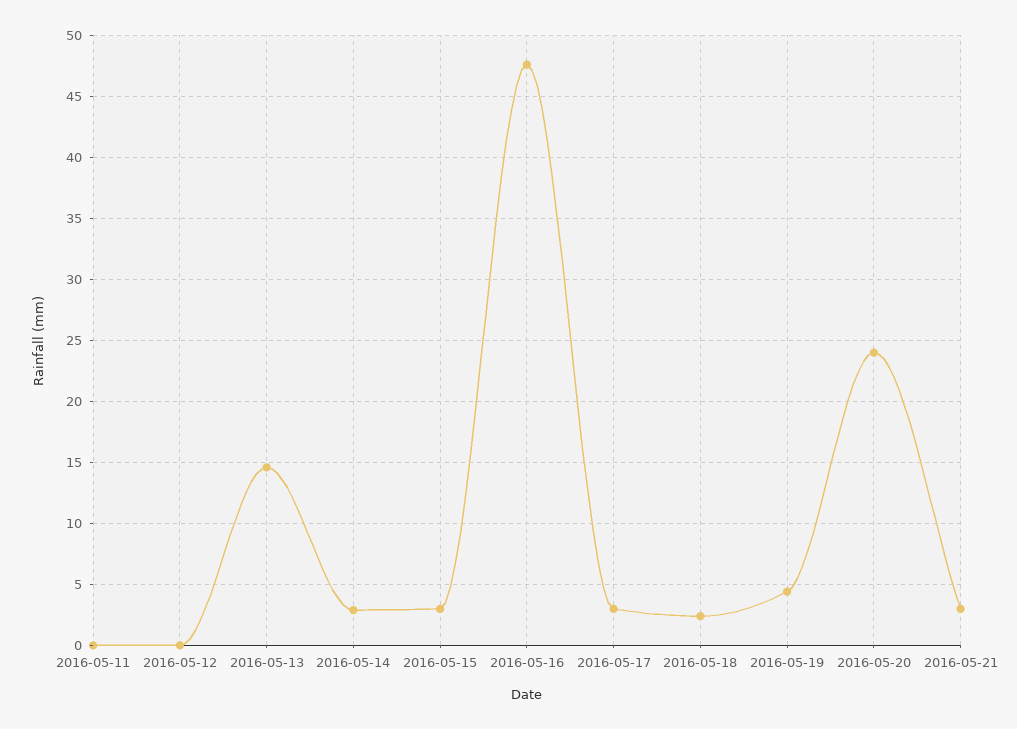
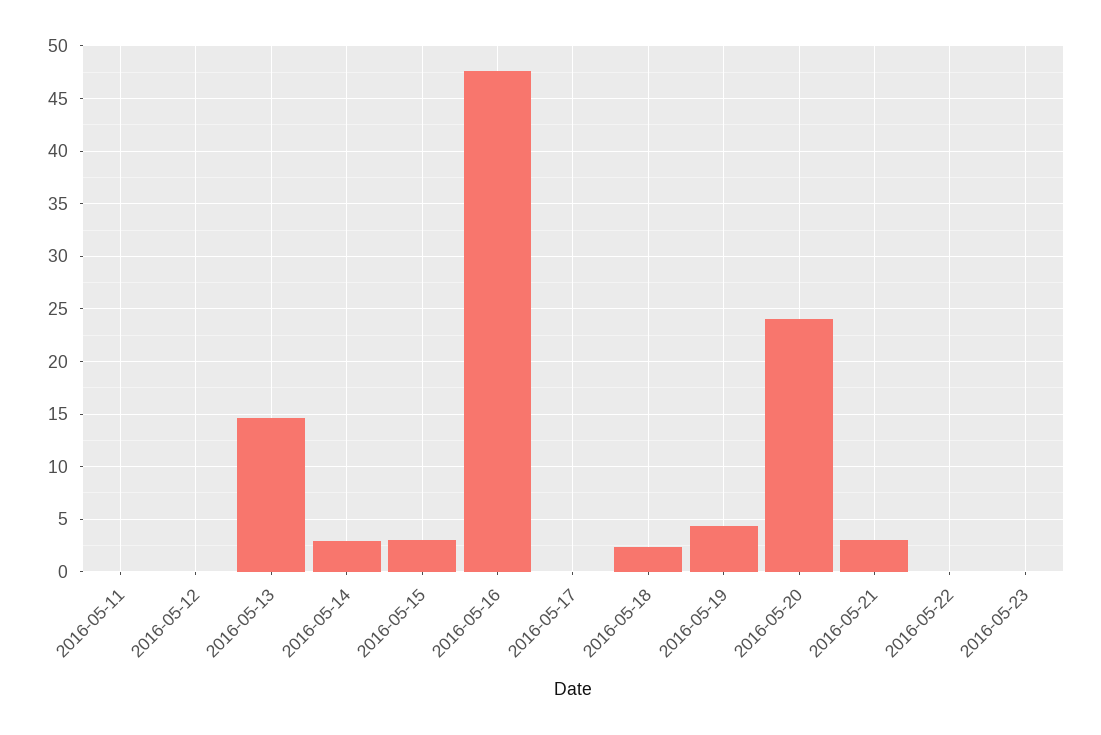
2016-05-17: 3 -> 0
2016-05-22: none -> 0
2016-05-23: none -> 0

